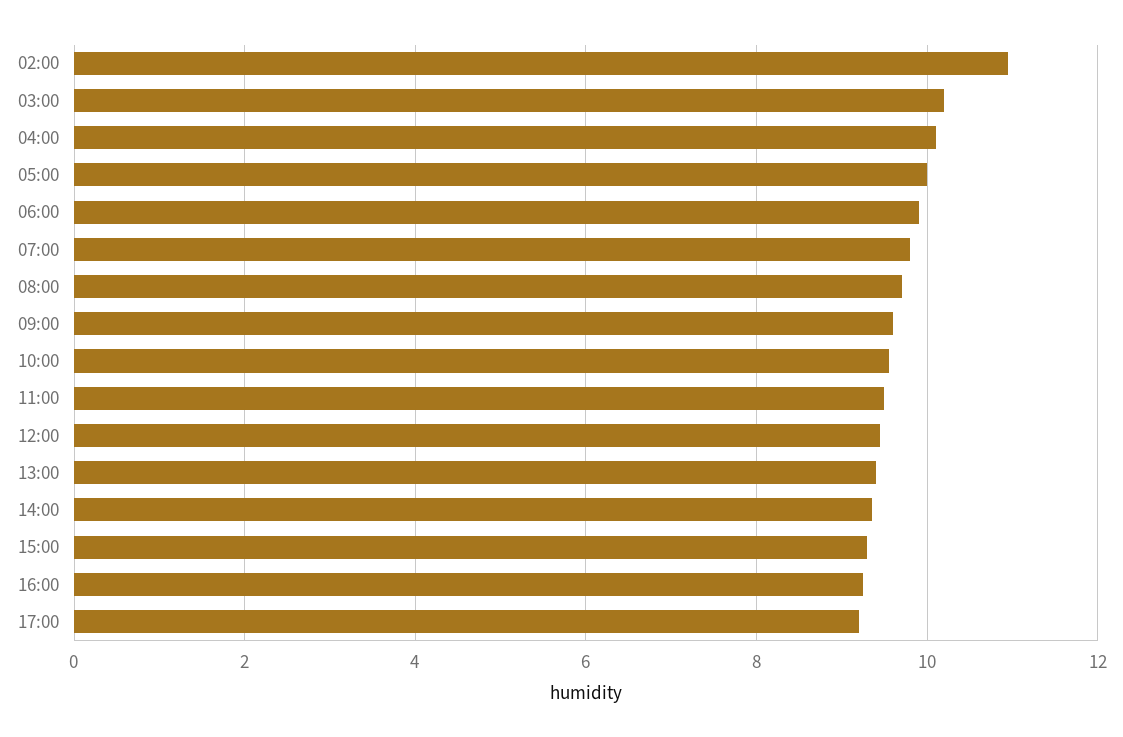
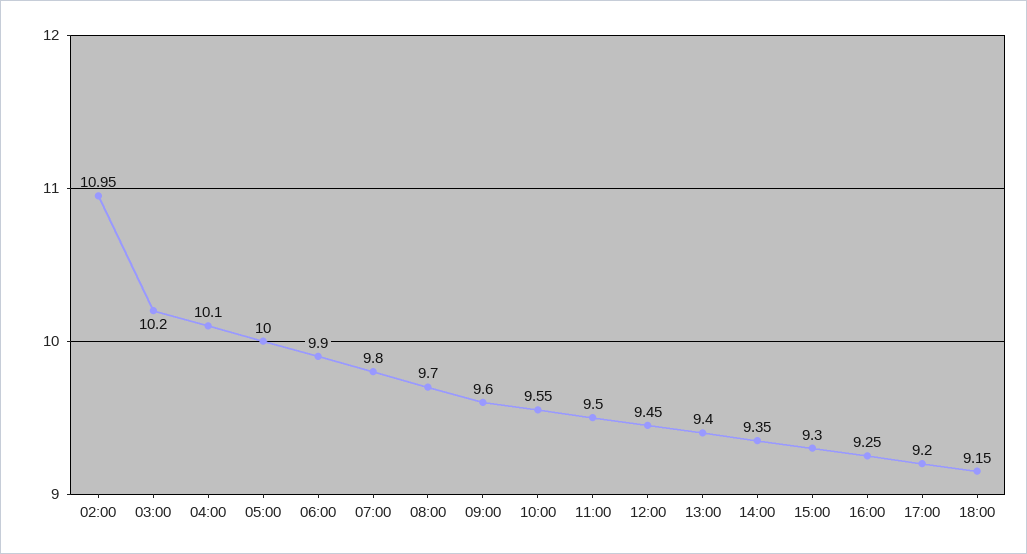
18:00: none -> 9.15

